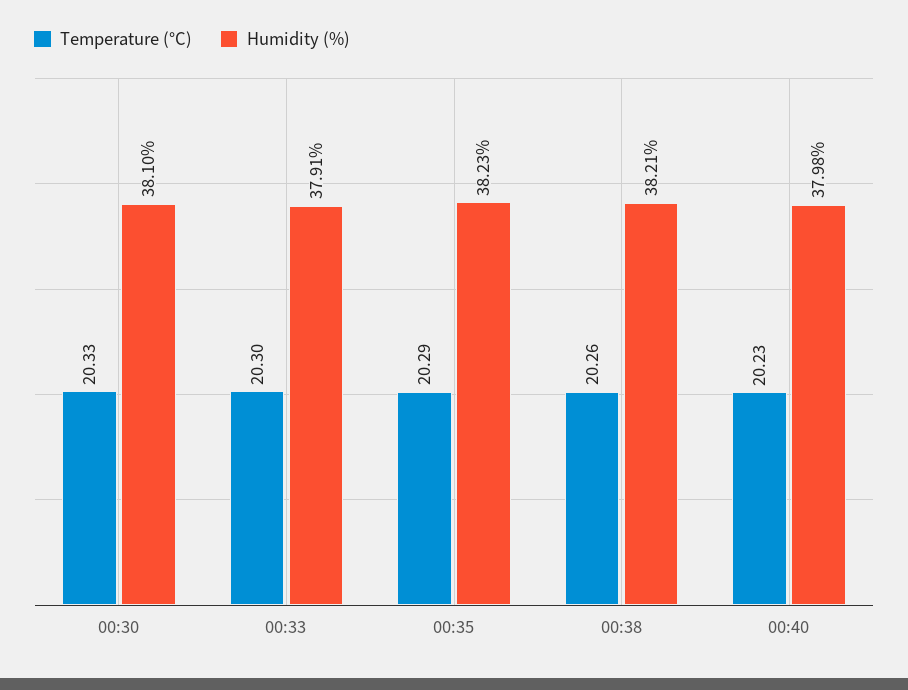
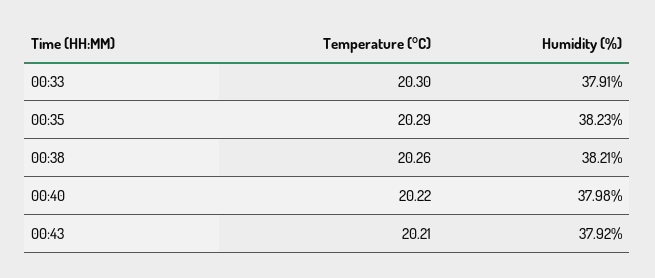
Temperature (°C), 00:30: 20.33 -> none
Humidity (%), 00:30: 38.1 -> none
Temperature (°C), 00:40: 20.23 -> 20.22
Temperature (°C), 00:43: none -> 20.21
Humidity (%), 00:43: none -> 37.92

